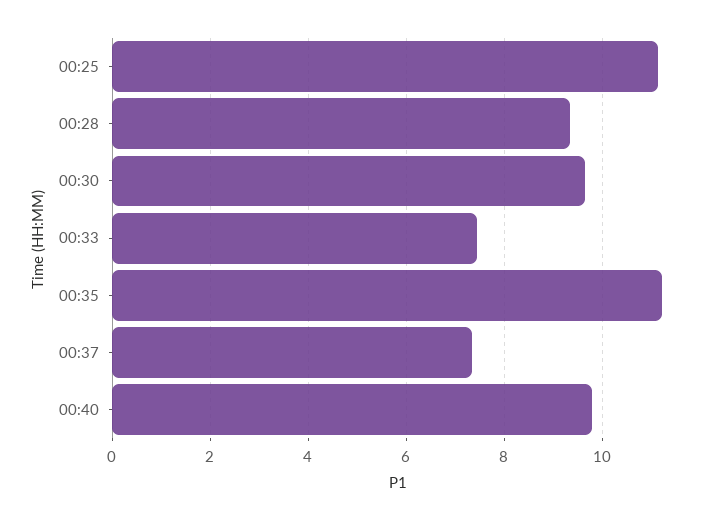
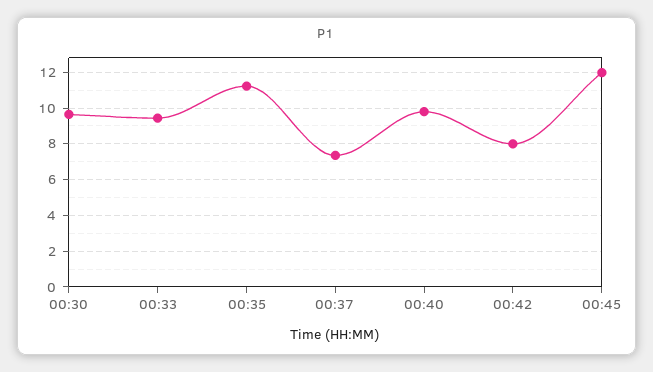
00:25: 11.2 -> none
00:28: 9.4 -> none
00:33: 7.4 -> 9.5
00:42: none -> 8
00:45: none -> 12

